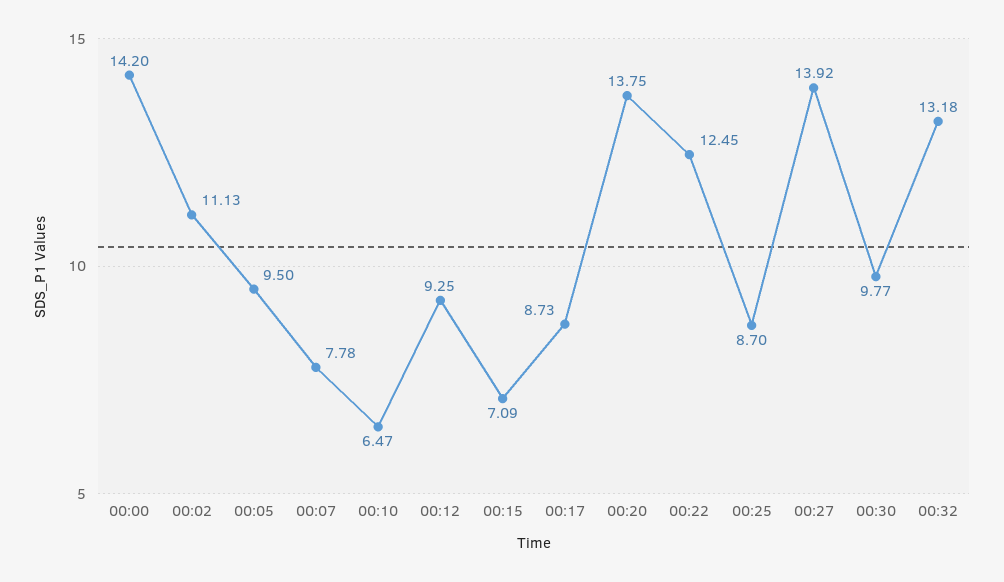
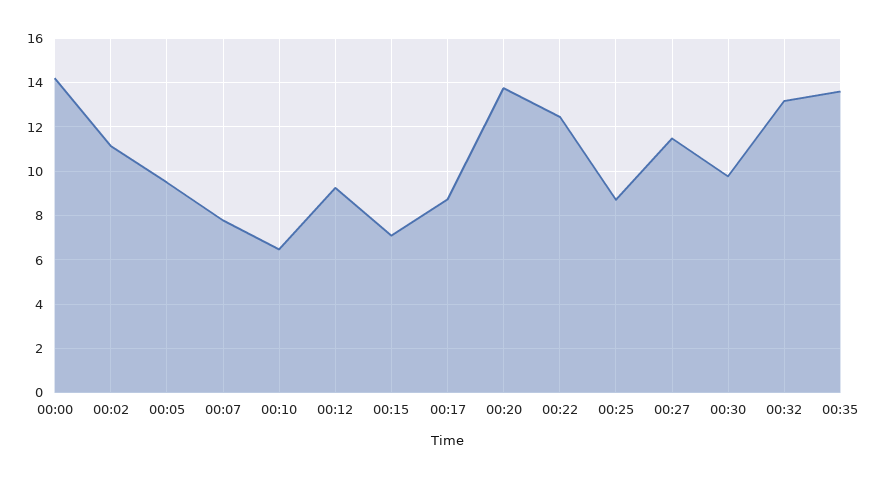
00:27: 13.92 -> 11.5
00:35: none -> 13.5

